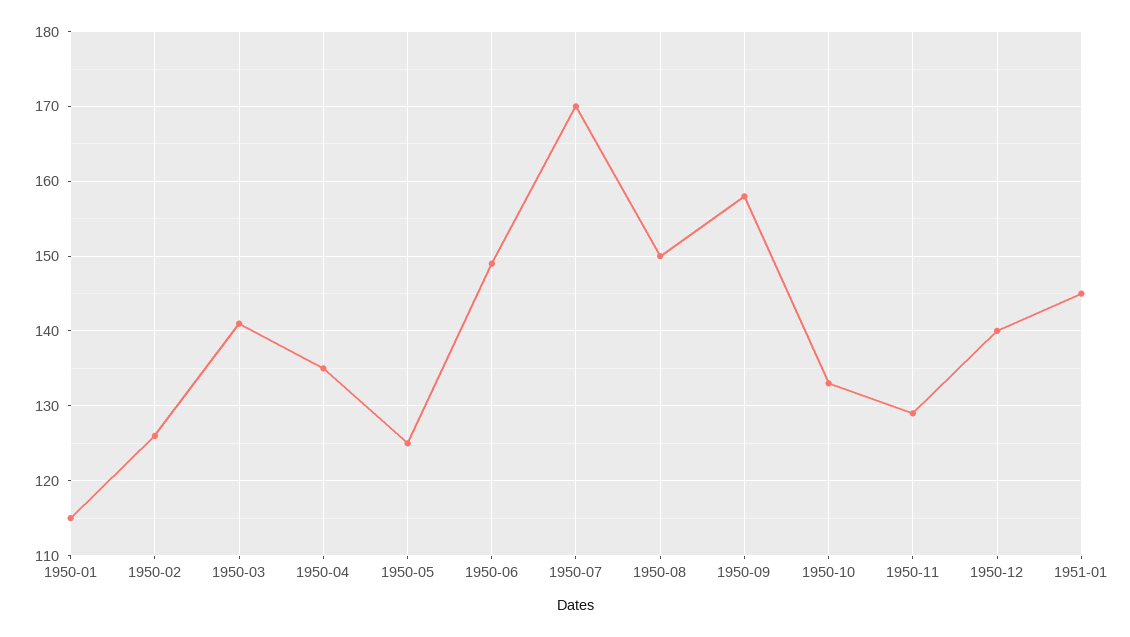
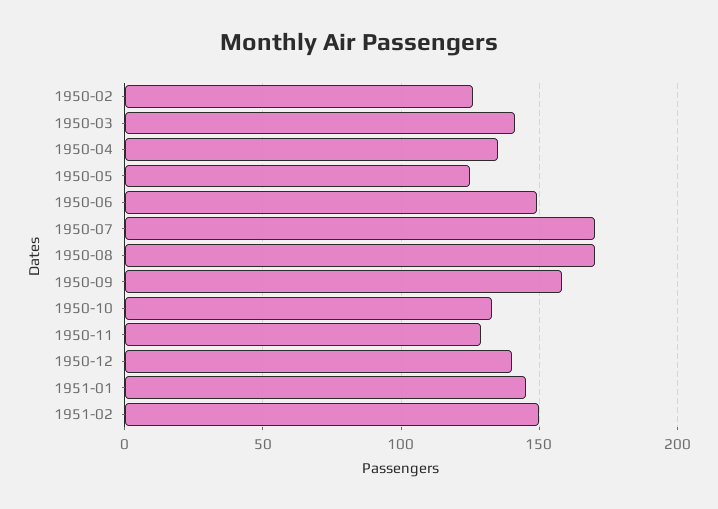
1950-01: 115 -> none
1950-08: 150 -> 170
1951-02: none -> 150

